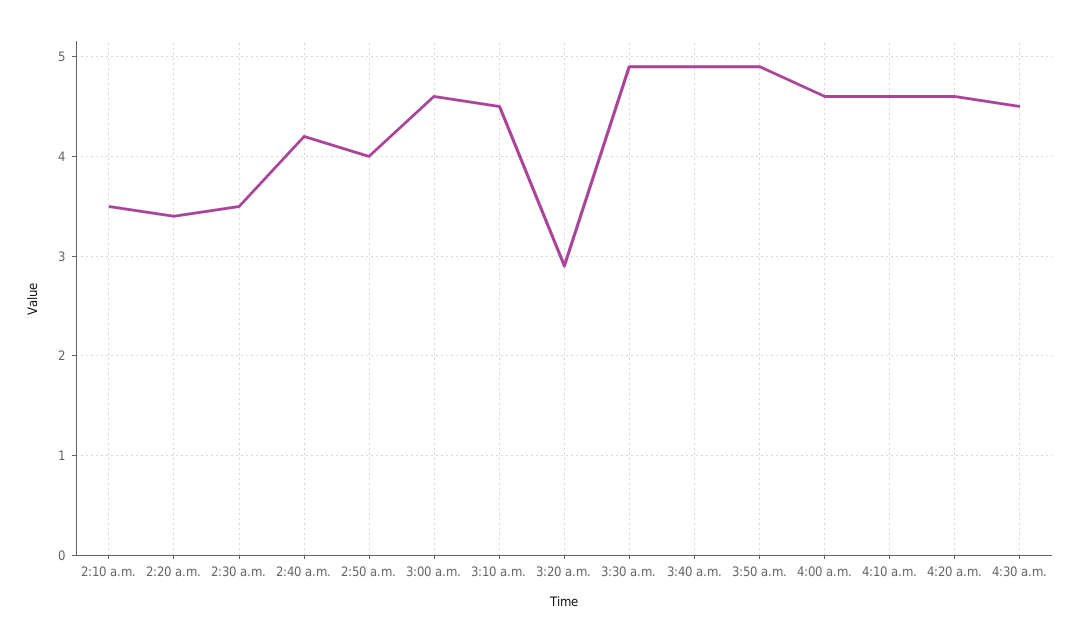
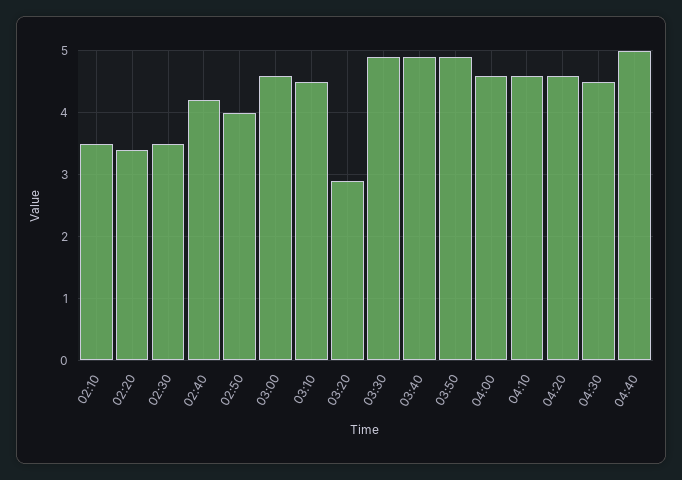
04:40: none -> 5

